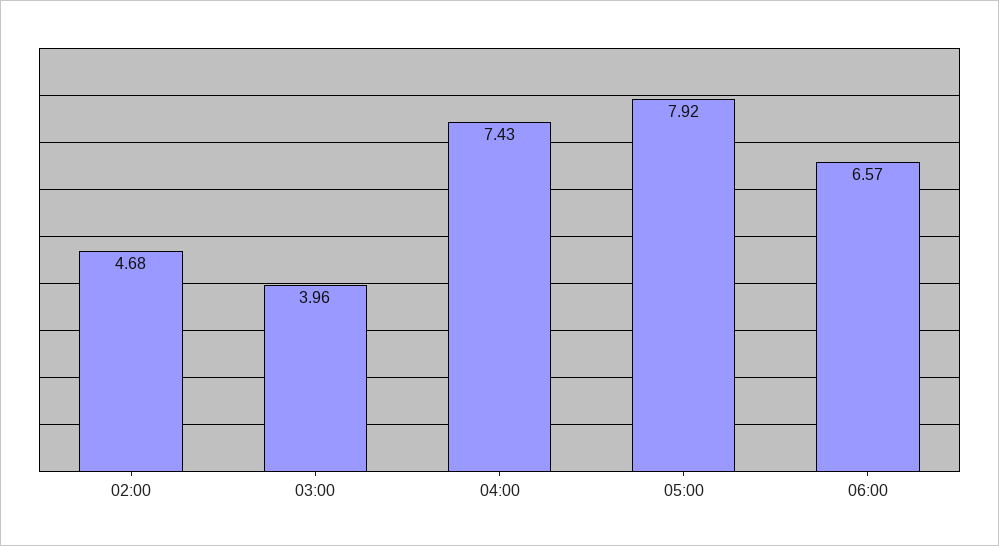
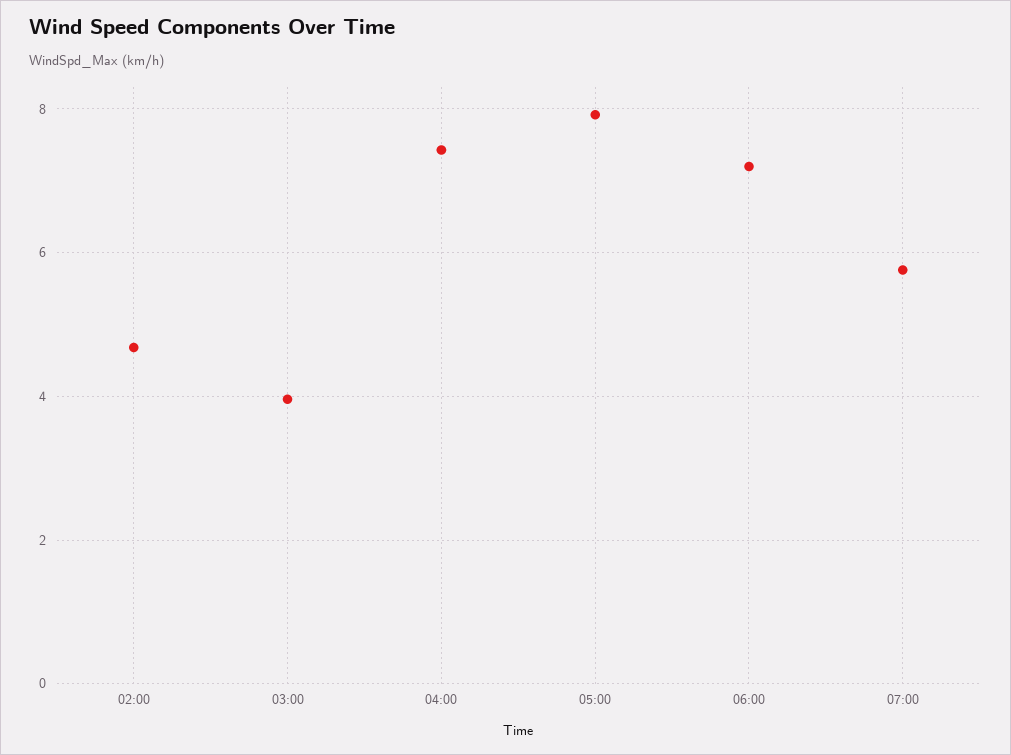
06:00: 6.57 -> 7.2
07:00: none -> 5.8

